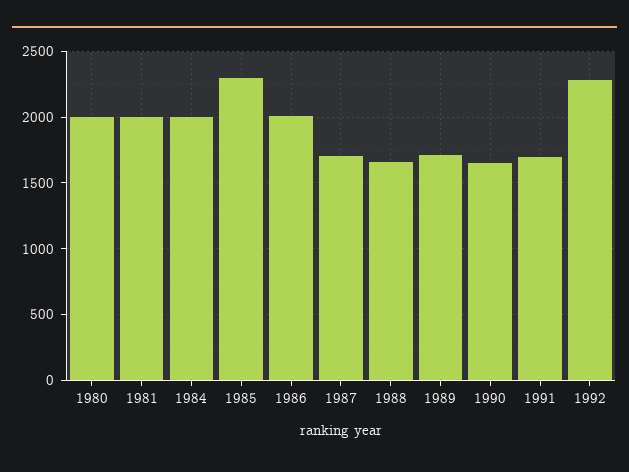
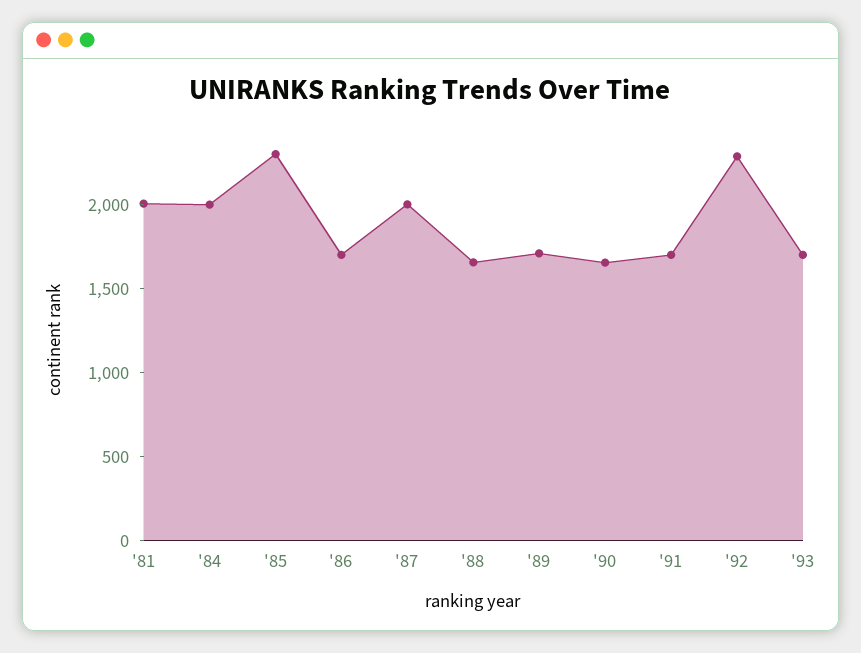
1980: 2000 -> none
1986: 2000 -> 1700
1987: 1700 -> 2000
'93: none -> 1700

